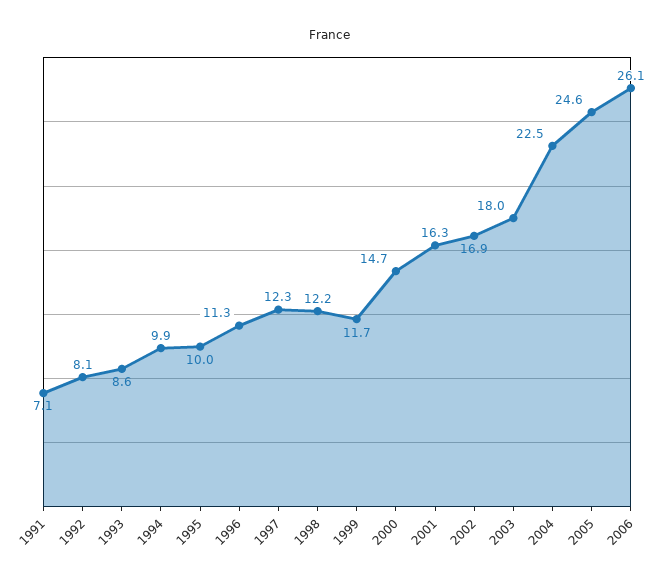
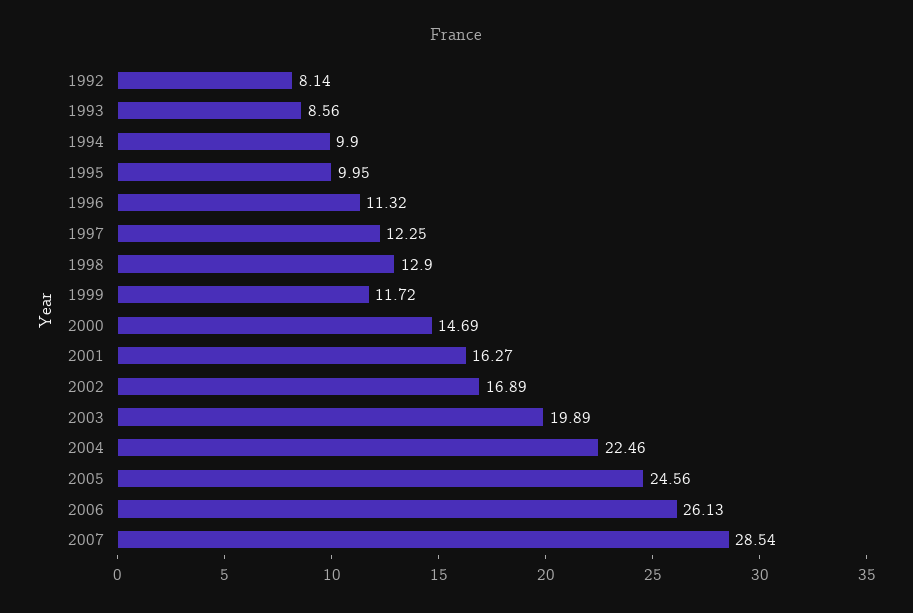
1991: 7.1 -> none
1998: 12.2 -> 12.9
2003: 18 -> 19.89
2007: none -> 28.54

